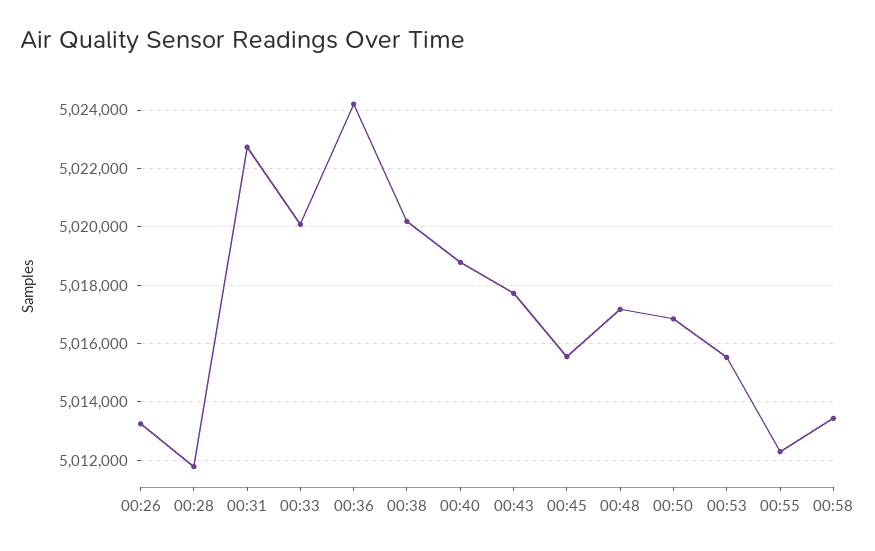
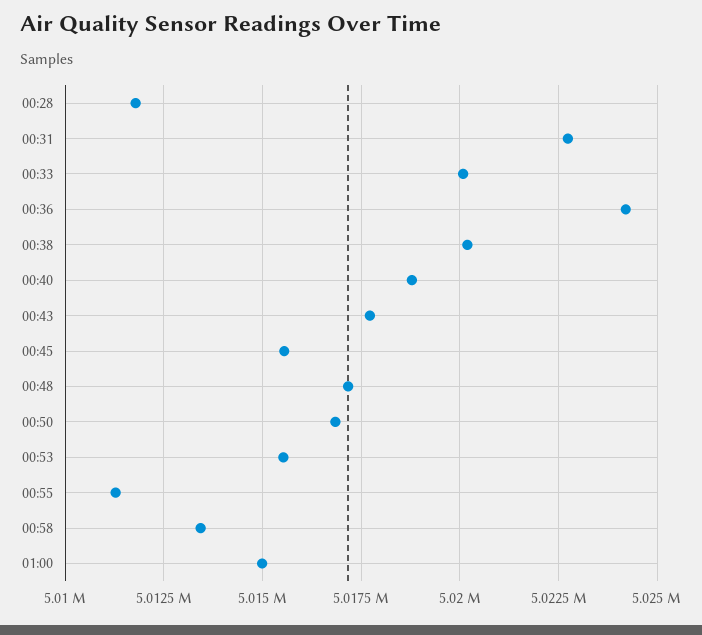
00:26: 5013250 -> none
00:55: 5012250 -> 5011250
01:00: none -> 5015000

